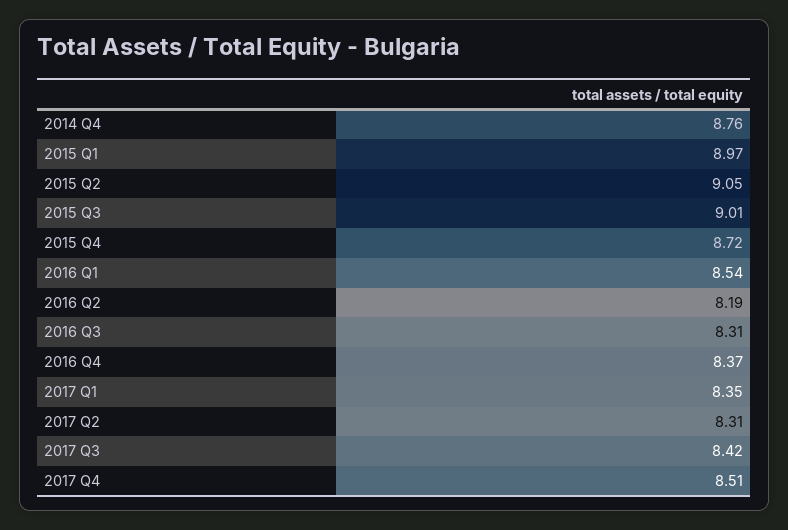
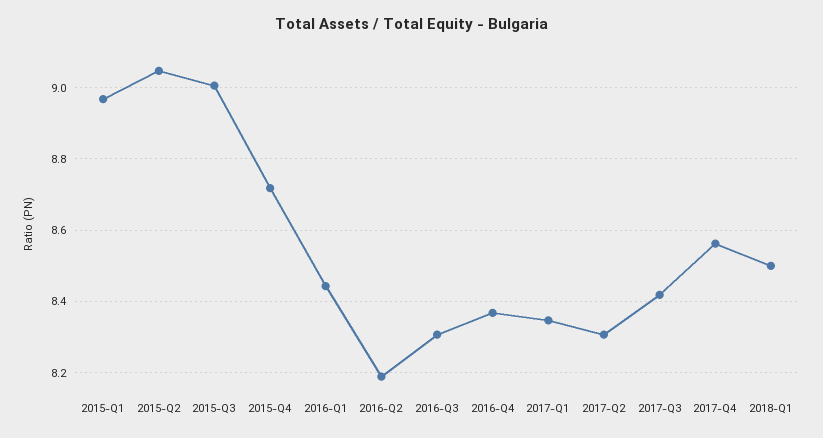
2014 Q4: 8.76 -> none
2016 Q1: 8.54 -> 8.44
2017 Q4: 8.51 -> 8.56
2018-Q1: none -> 8.5

